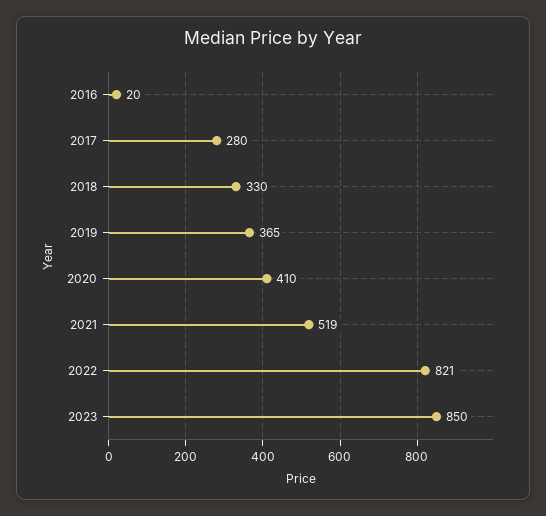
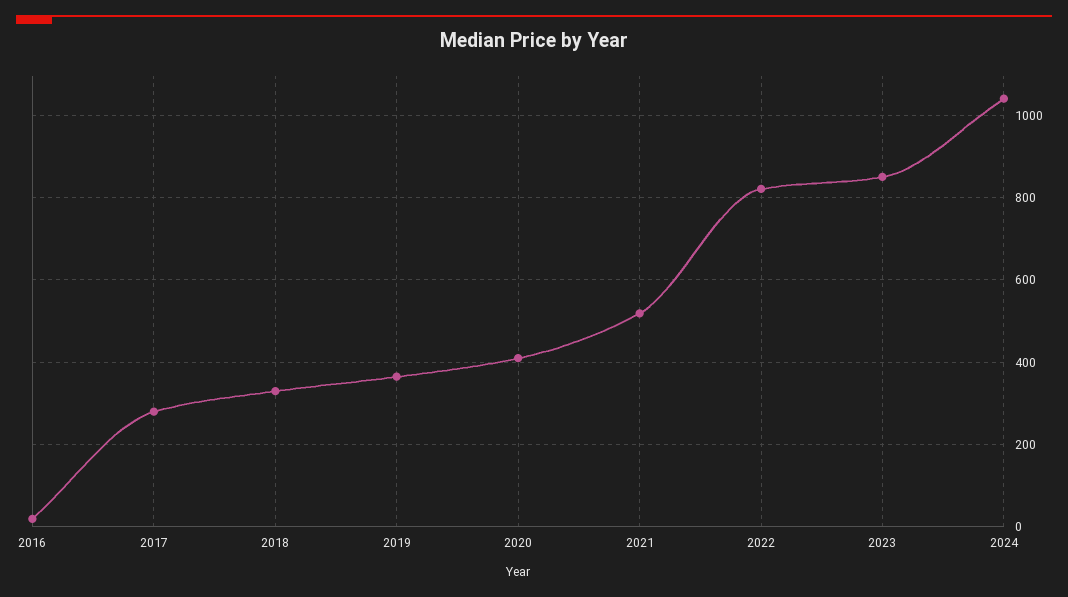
2024: none -> 1040

